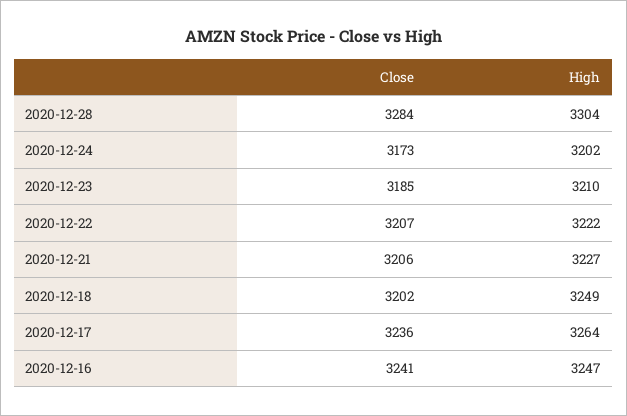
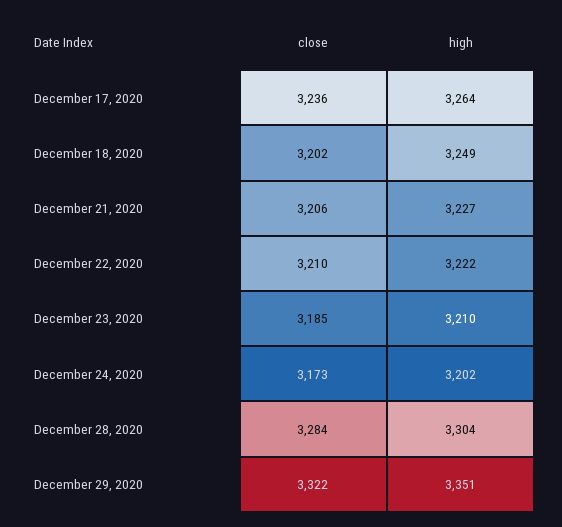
Close, 2020-12-22: 3207 -> 3210
Close, 2020-12-16: 3241 -> none
High, 2020-12-16: 3247 -> none
Close, December 29, 2020: none -> 3322
High, December 29, 2020: none -> 3351

